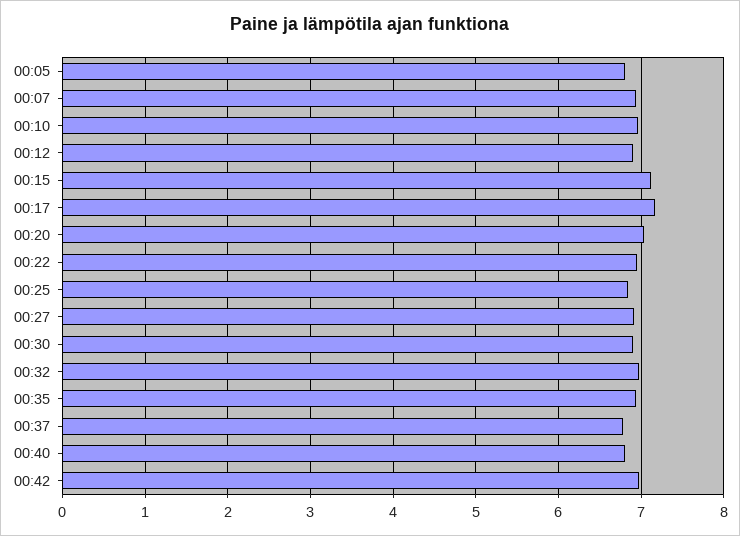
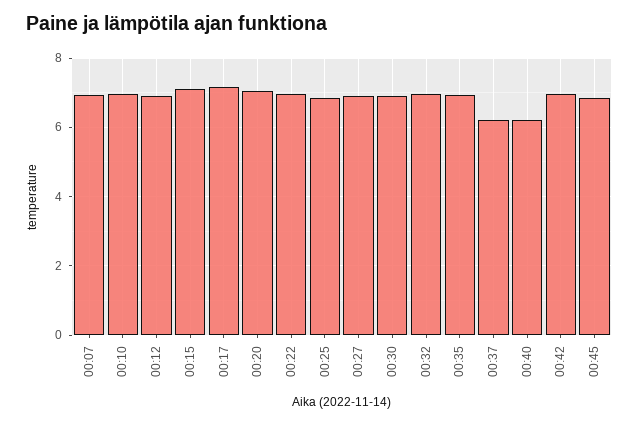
00:05: 6.8 -> none
00:37: 6.8 -> 6.2
00:40: 6.8 -> 6.2
00:45: none -> 6.8

